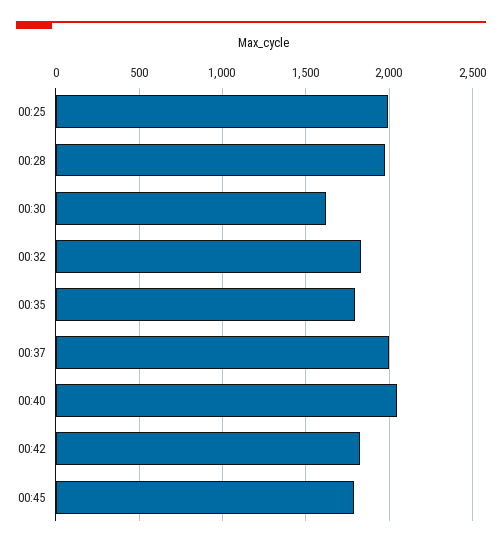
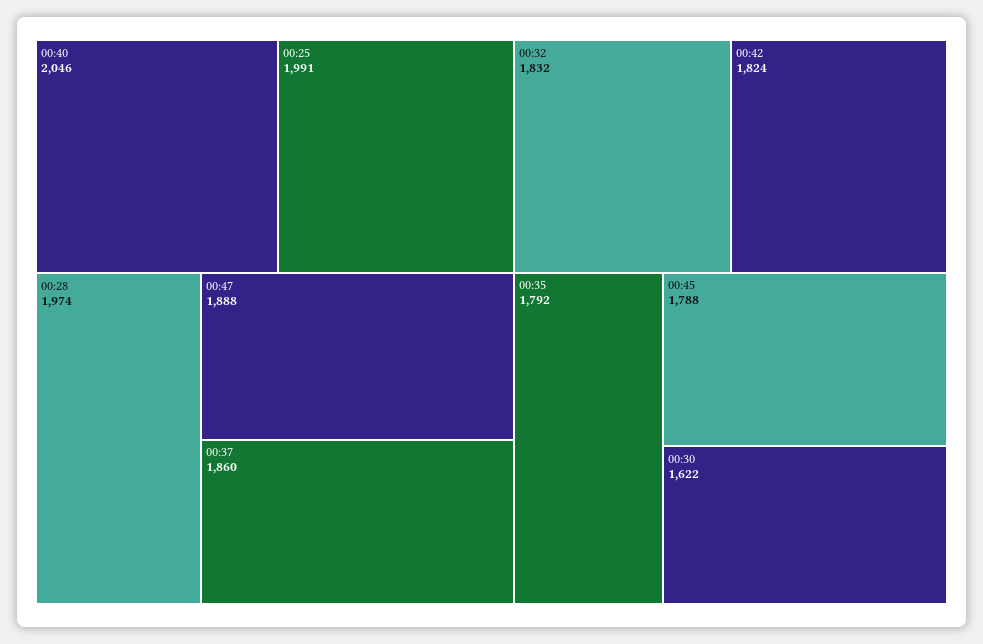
00:37: 2000 -> 1860
00:47: none -> 1888

